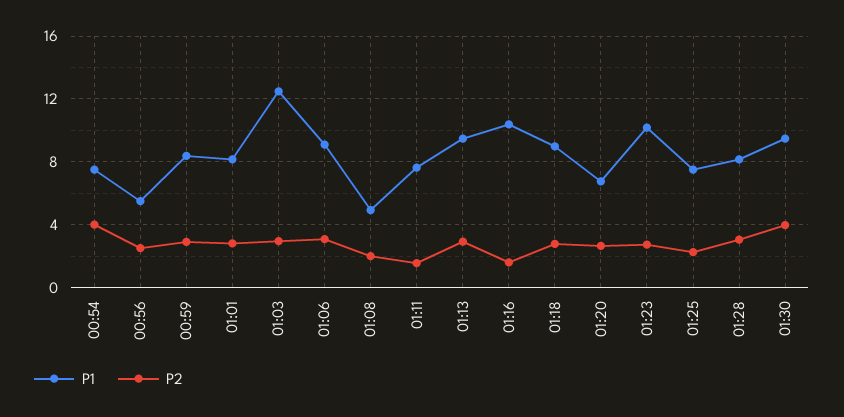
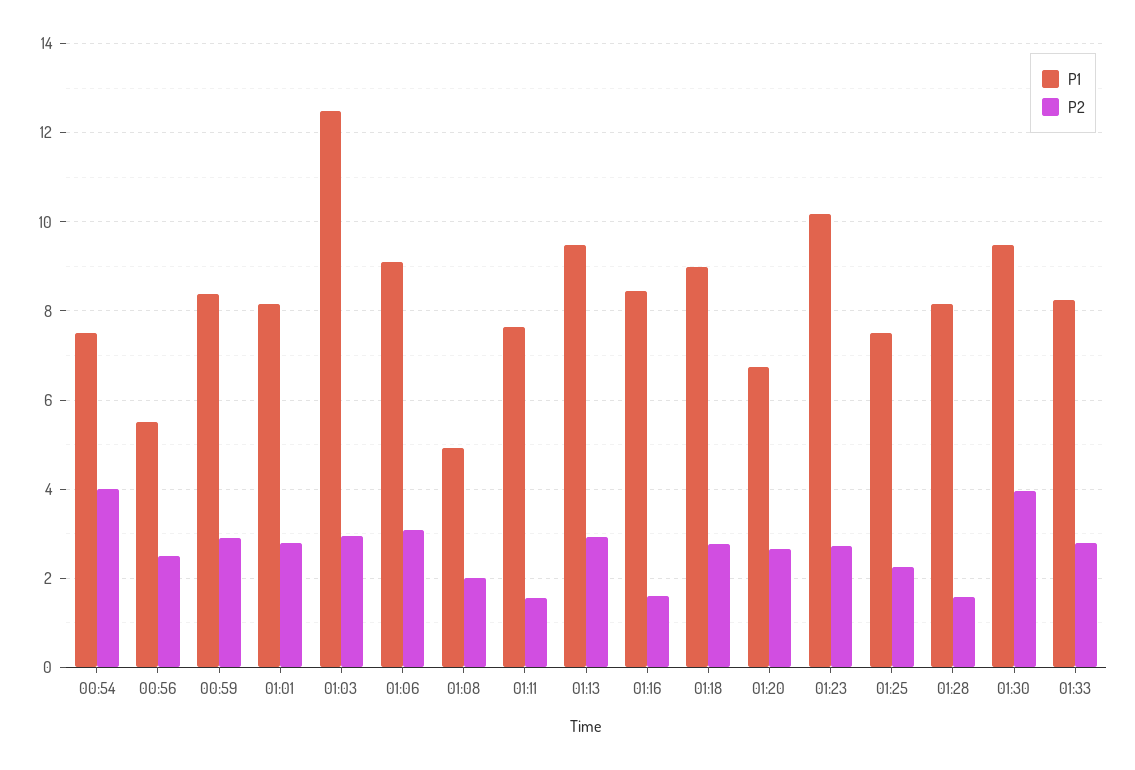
P1, 01:16: 10.5 -> 8.4
P2, 01:28: 3 -> 1.6
P1, 01:33: none -> 8.2
P2, 01:33: none -> 2.8

